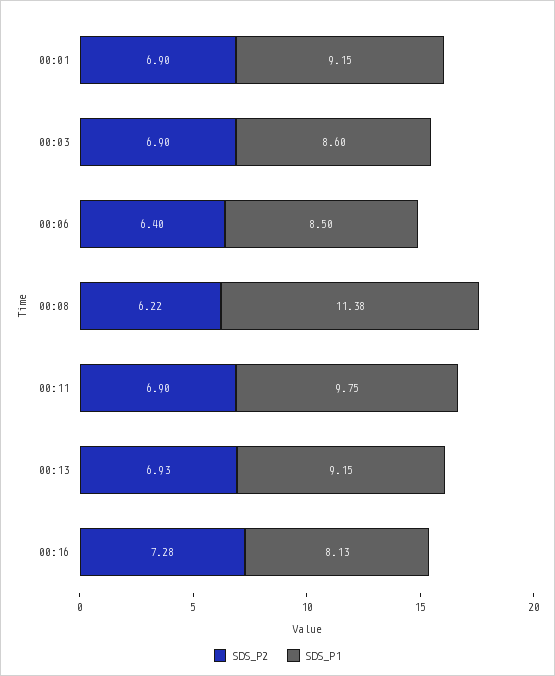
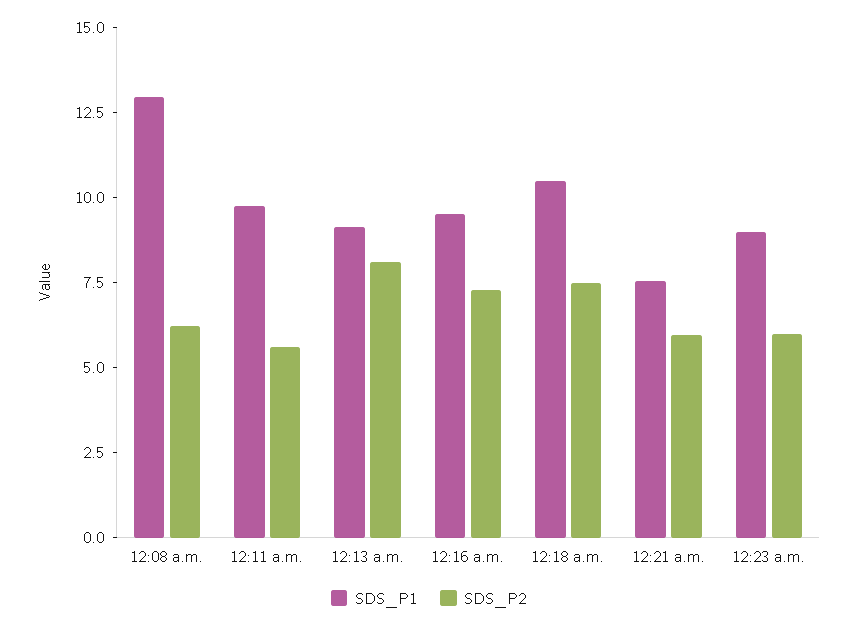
SDS_P2, 00:01: 6.9 -> none
SDS_P1, 00:01: 9.15 -> none
SDS_P2, 00:03: 6.9 -> none
SDS_P1, 00:03: 8.6 -> none
SDS_P2, 00:06: 6.4 -> none
SDS_P1, 00:06: 8.5 -> none
SDS_P1, 00:08: 11.38 -> 13
SDS_P2, 00:11: 6.9 -> 5.5
SDS_P2, 00:13: 6.93 -> 8
SDS_P1, 00:16: 8.13 -> 9.5
SDS_P1, 12:18 a.m.: none -> 10.5
SDS_P2, 12:18 a.m.: none -> 7.5
SDS_P1, 12:21 a.m.: none -> 7.5
SDS_P2, 12:21 a.m.: none -> 6
SDS_P1, 12:23 a.m.: none -> 9
SDS_P2, 12:23 a.m.: none -> 6

